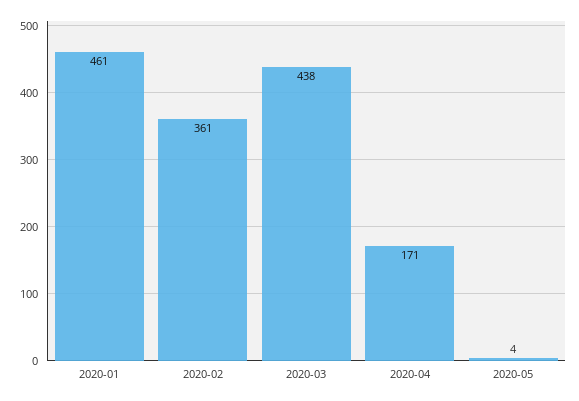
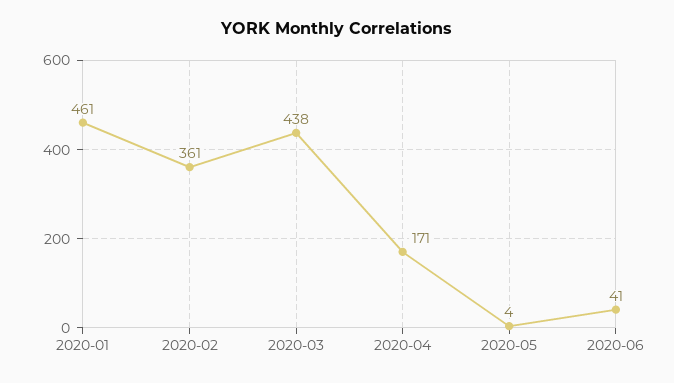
2020-06: none -> 41

